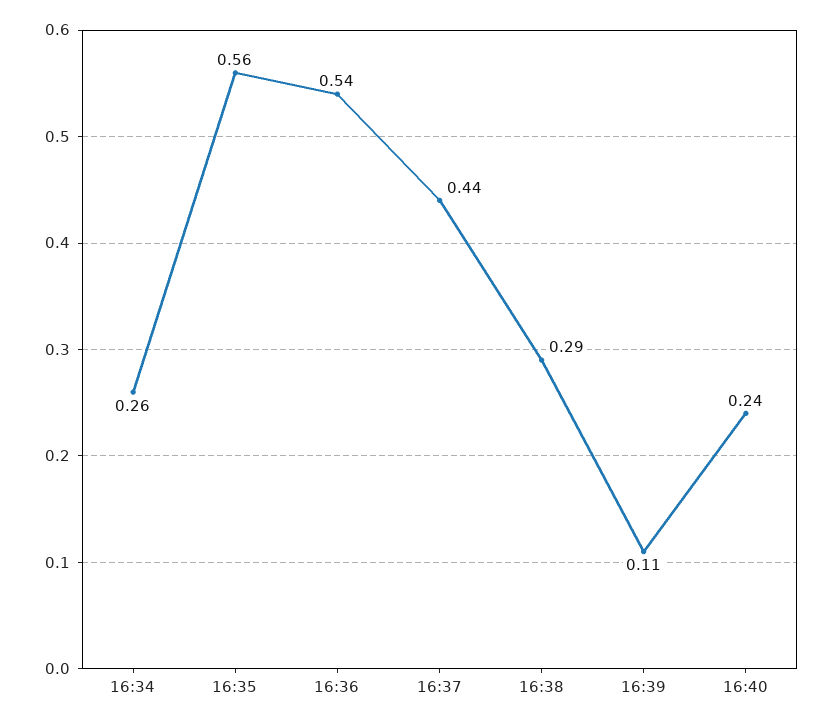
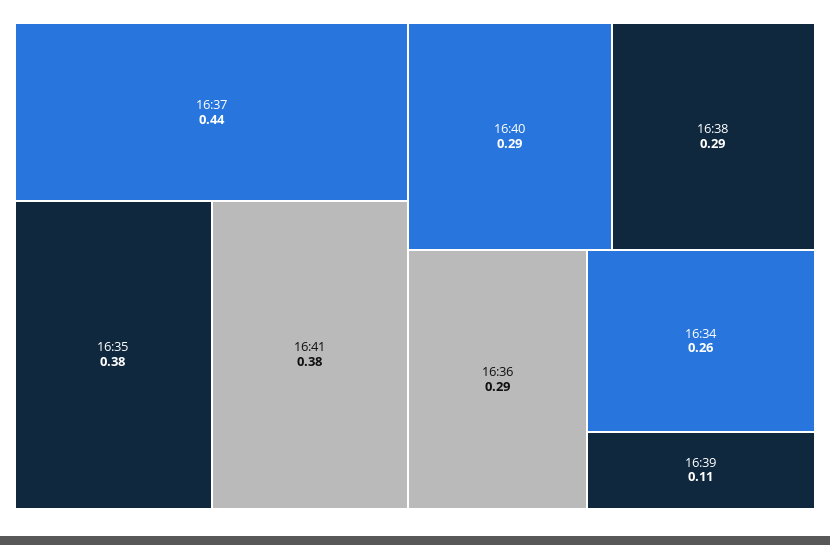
16:35: 0.56 -> 0.38
16:36: 0.54 -> 0.29
16:40: 0.24 -> 0.29
16:41: none -> 0.38

